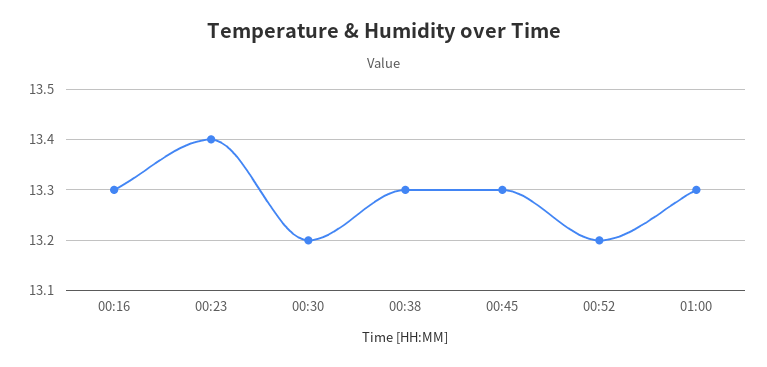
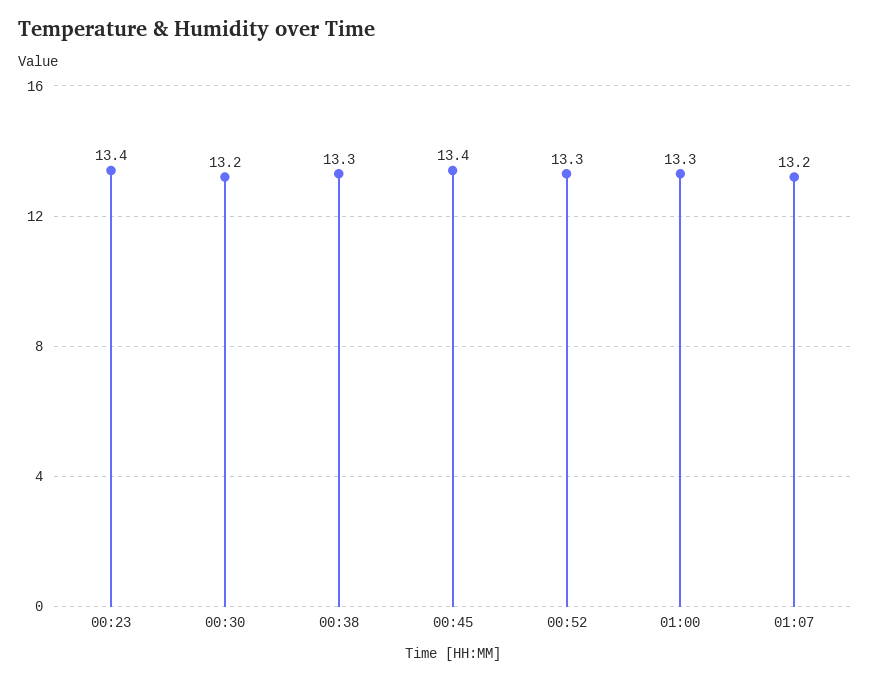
00:16: 13.3 -> none
00:45: 13.3 -> 13.4
00:52: 13.2 -> 13.3
01:07: none -> 13.2

